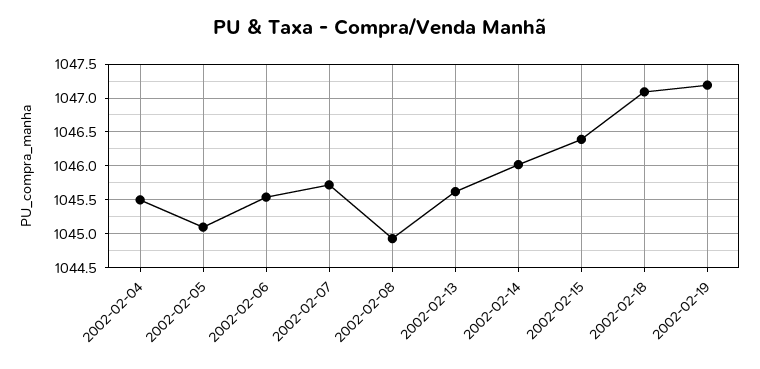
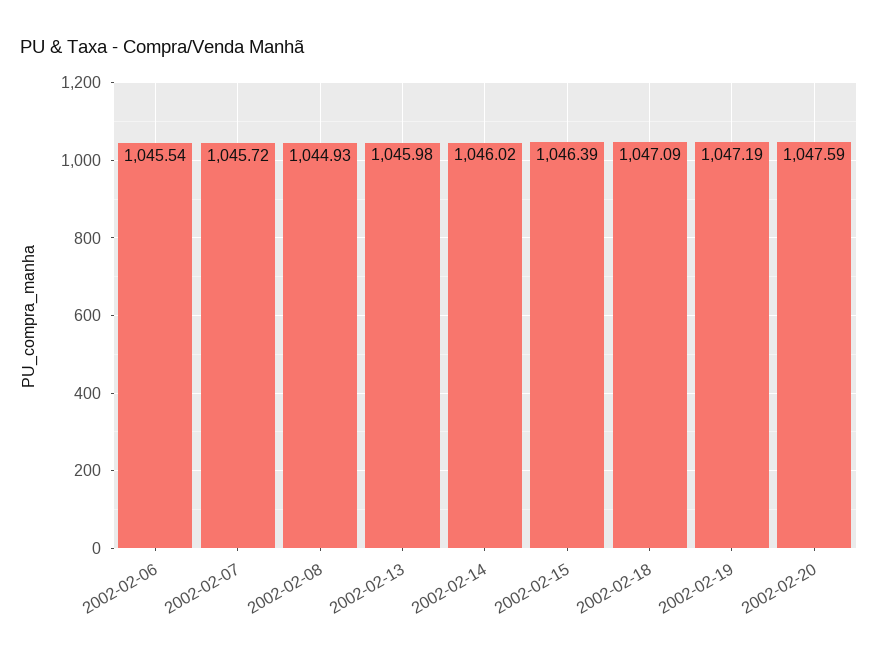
2002-02-04: 1045.5 -> none
2002-02-05: 1045.1 -> none
2002-02-13: 1045.6 -> 1045.98
2002-02-20: none -> 1047.59

